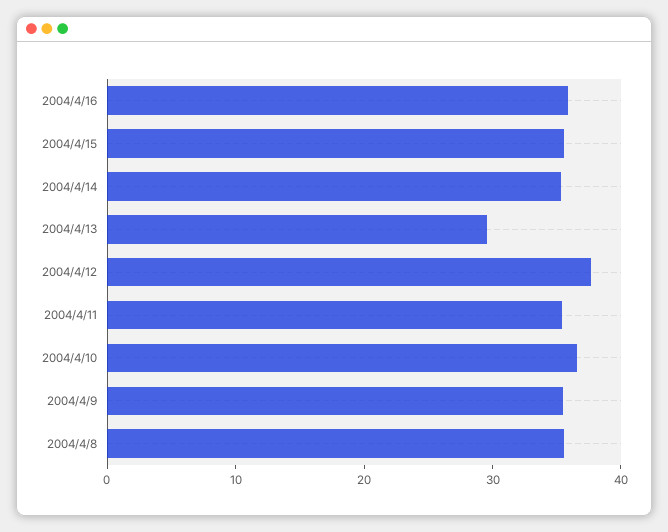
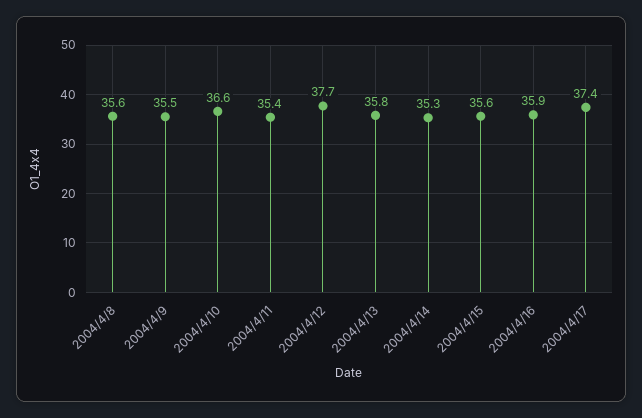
2004/4/13: 30 -> 35.8
2004/4/17: none -> 37.4

